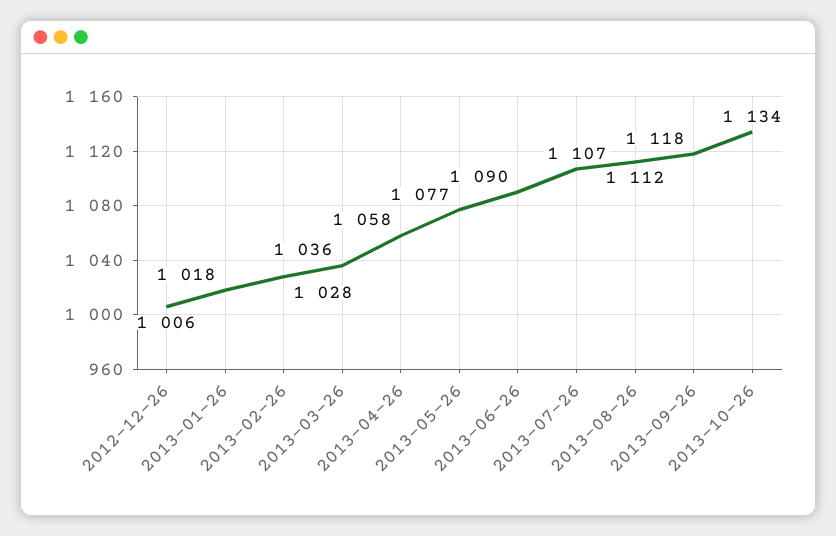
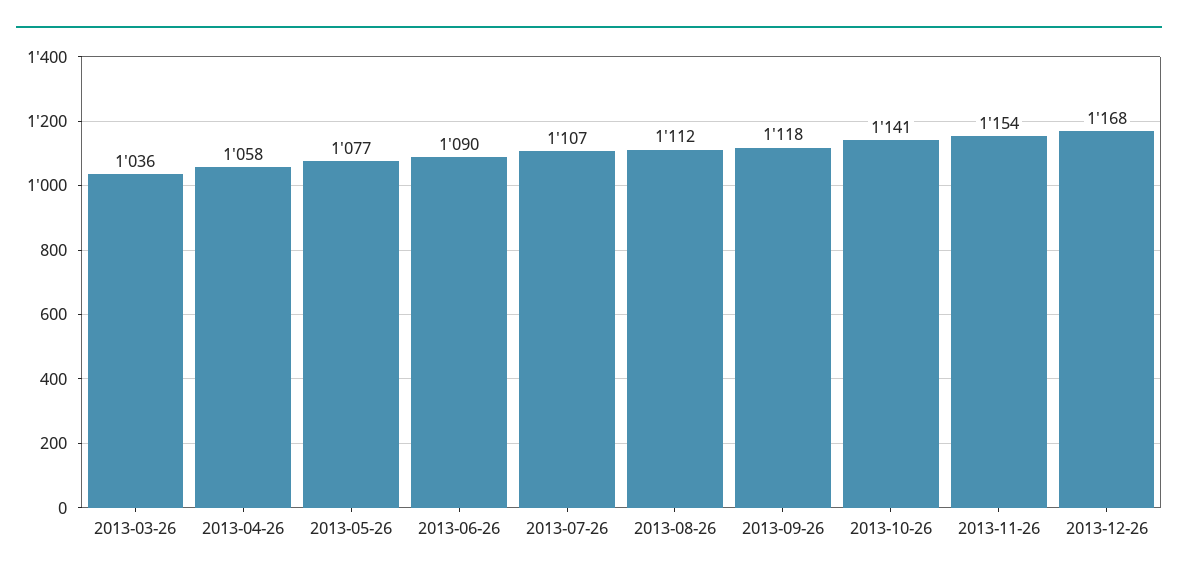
2012-12-26: 1006 -> none
2013-01-26: 1018 -> none
2013-02-26: 1028 -> none
2013-10-26: 1134 -> 1141
2013-11-26: none -> 1154
2013-12-26: none -> 1168

